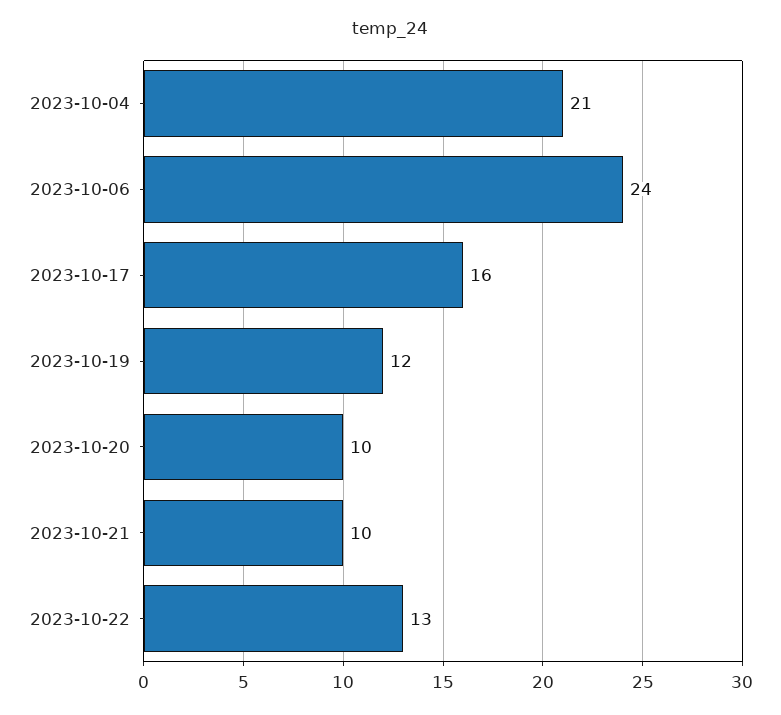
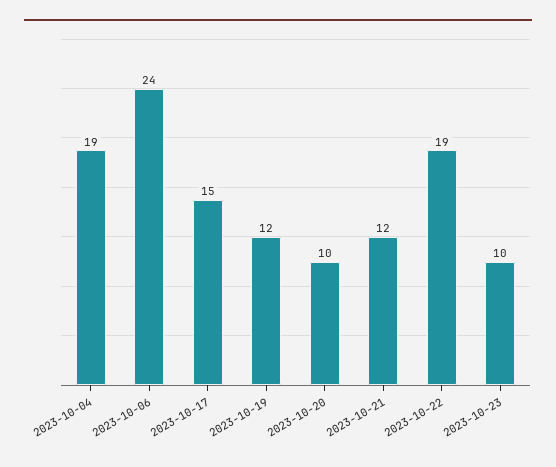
2023-10-04: 21 -> 19
2023-10-17: 16 -> 15
2023-10-21: 10 -> 12
2023-10-22: 13 -> 19
2023-10-23: none -> 10

